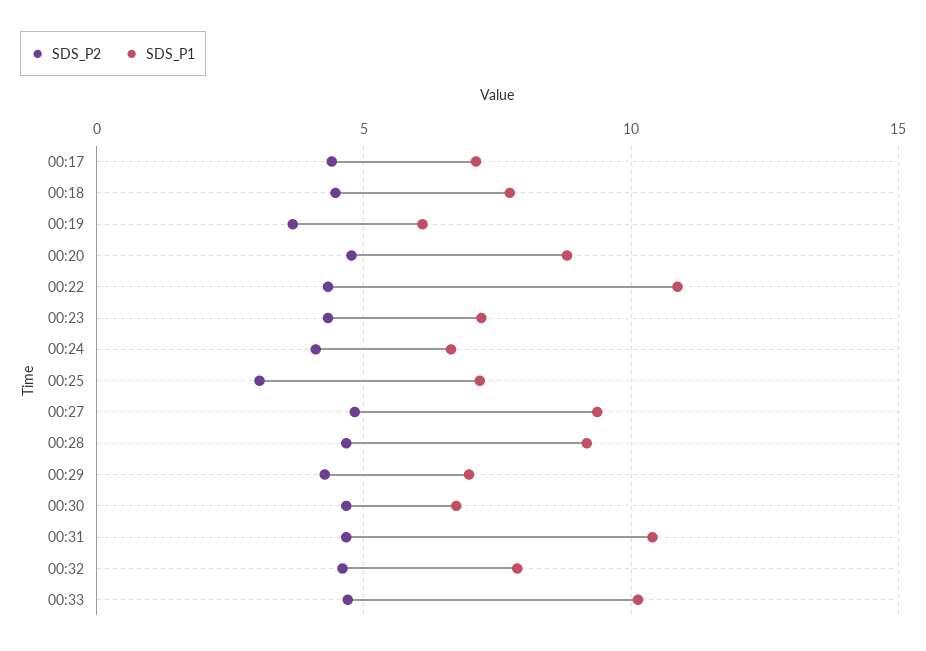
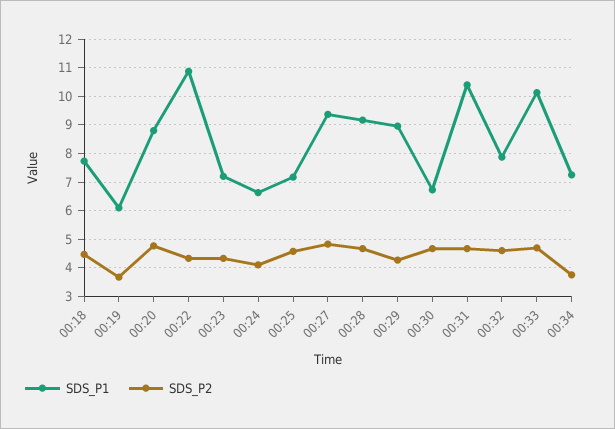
SDS_P2, 00:17: 4.5 -> none
SDS_P1, 00:17: 7 -> none
SDS_P2, 00:25: 3 -> 4.5
SDS_P1, 00:29: 7 -> 9
SDS_P1, 00:34: none -> 7.25
SDS_P2, 00:34: none -> 3.75

